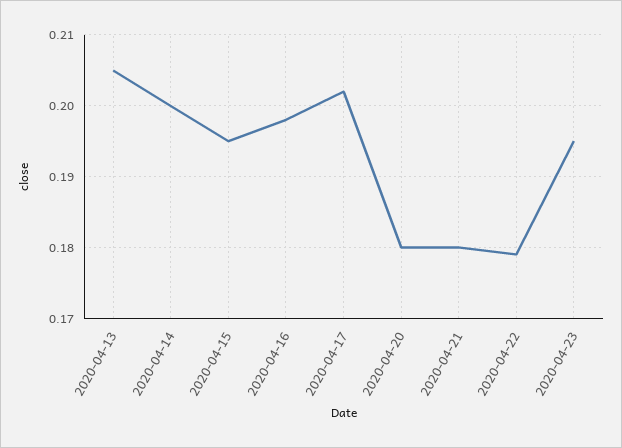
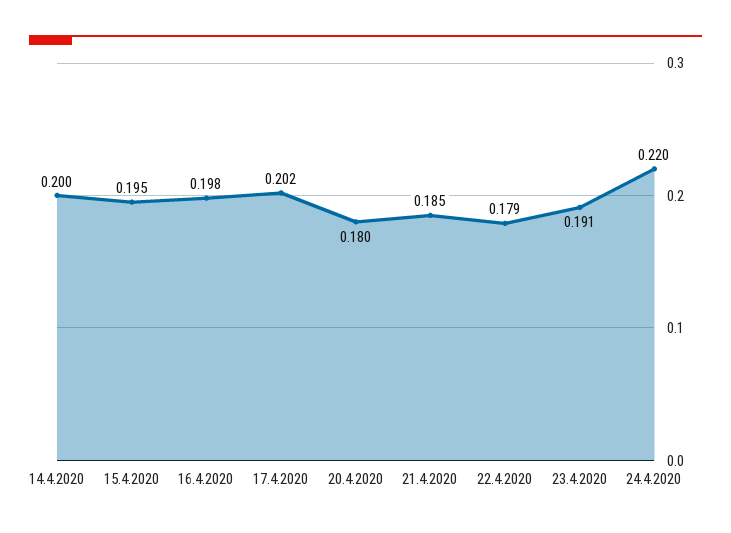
2020-04-13: 0.205 -> none
2020-04-21: 0.18 -> 0.185
2020-04-23: 0.195 -> 0.191
24.4.2020: none -> 0.22

